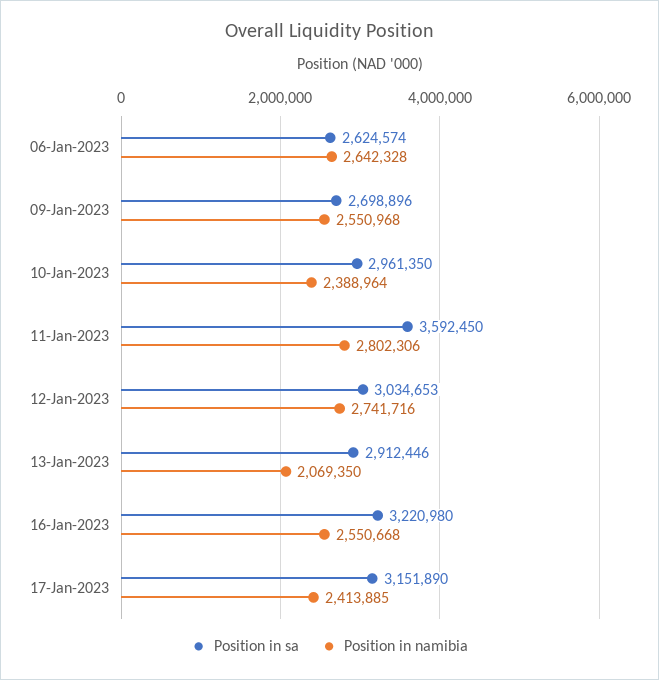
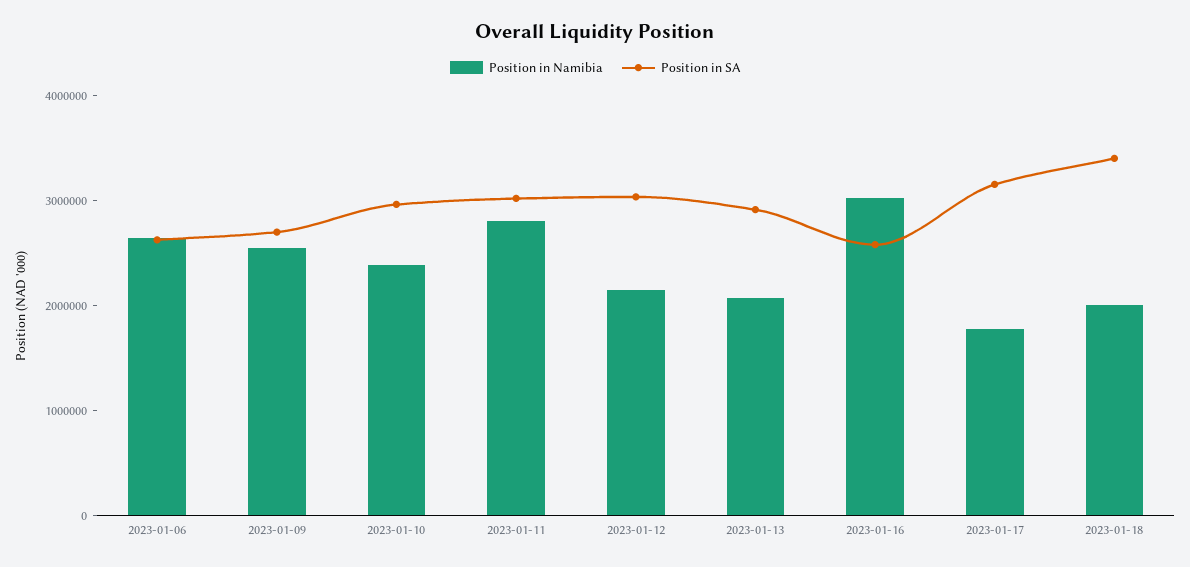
Position in sa, 11-Jan-2023: 3592450 -> 3000000
Position in namibia, 12-Jan-2023: 2741716 -> 2200000
Position in sa, 16-Jan-2023: 3220980 -> 2600000
Position in namibia, 16-Jan-2023: 2550668 -> 3000000
Position in namibia, 17-Jan-2023: 2413885 -> 1800000
Position in namibia, 2023-01-18: none -> 2000000
Position in sa, 2023-01-18: none -> 3400000

